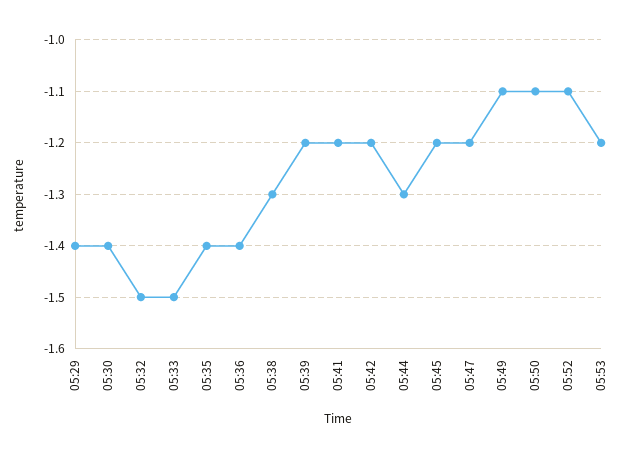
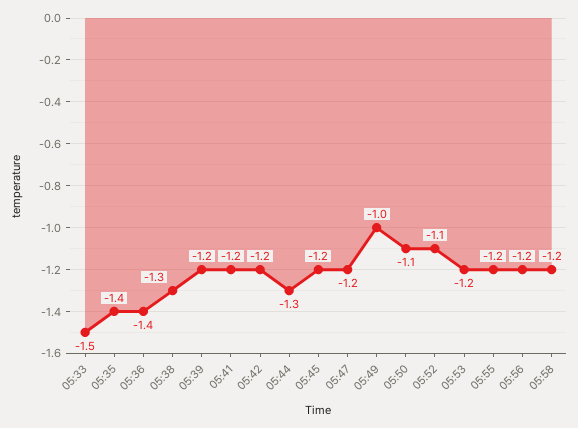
05:29: -1.4 -> none
05:30: -1.4 -> none
05:32: -1.5 -> none
05:49: -1.1 -> -1
05:55: none -> -1.2
05:56: none -> -1.2
05:58: none -> -1.2

